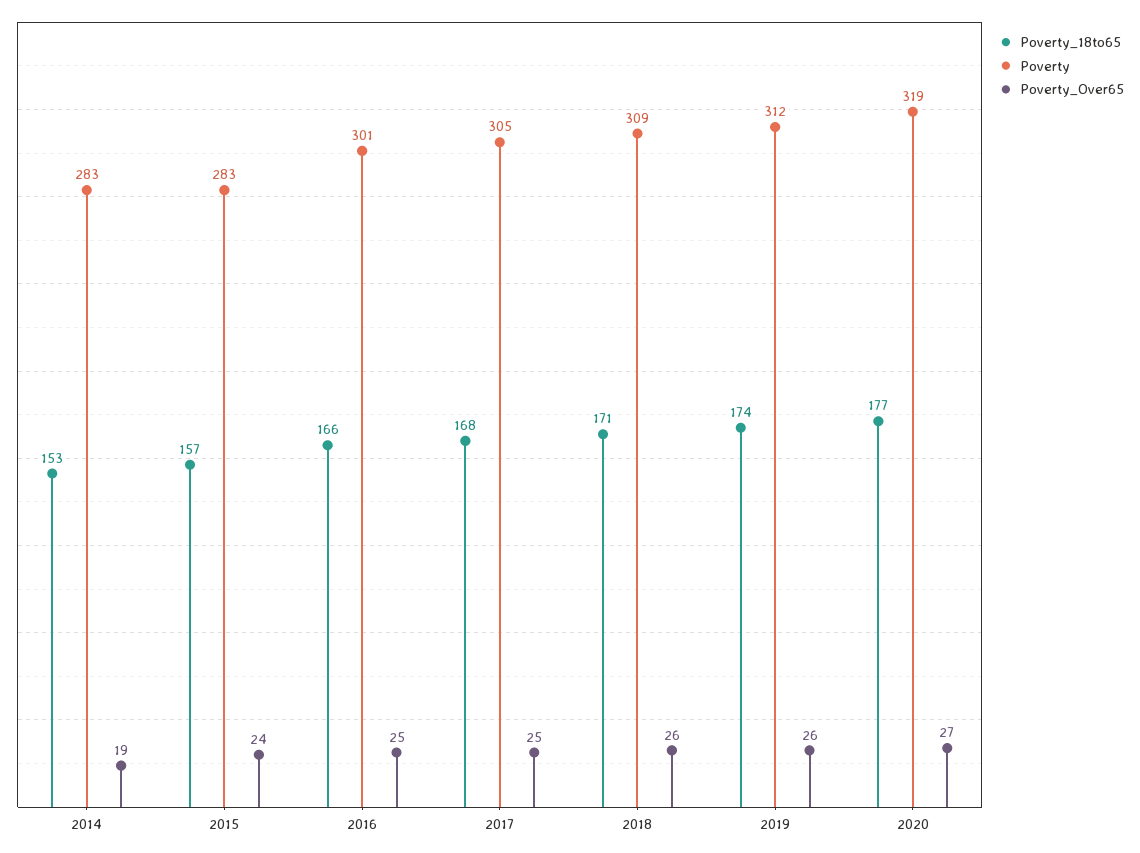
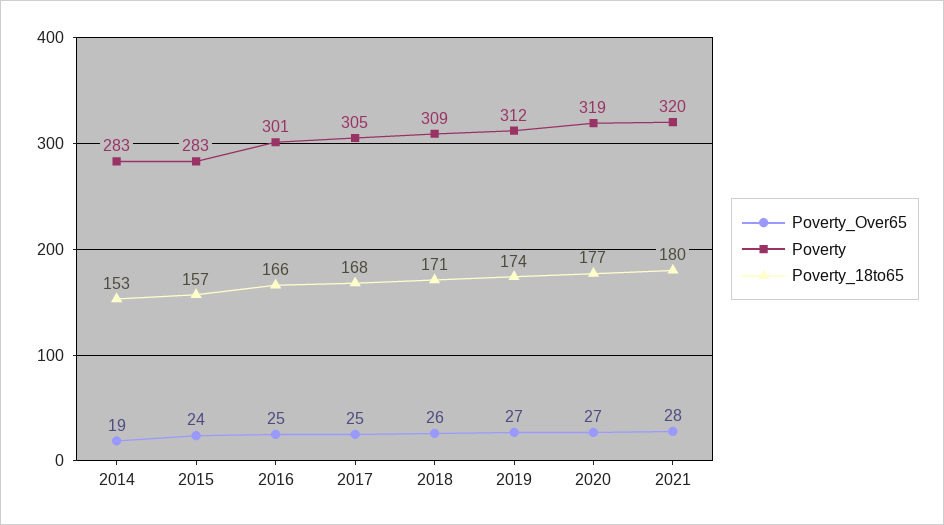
Poverty_Over65, 2019: 26 -> 27
Poverty_Over65, 2021: none -> 28
Poverty, 2021: none -> 320
Poverty_18to65, 2021: none -> 180

